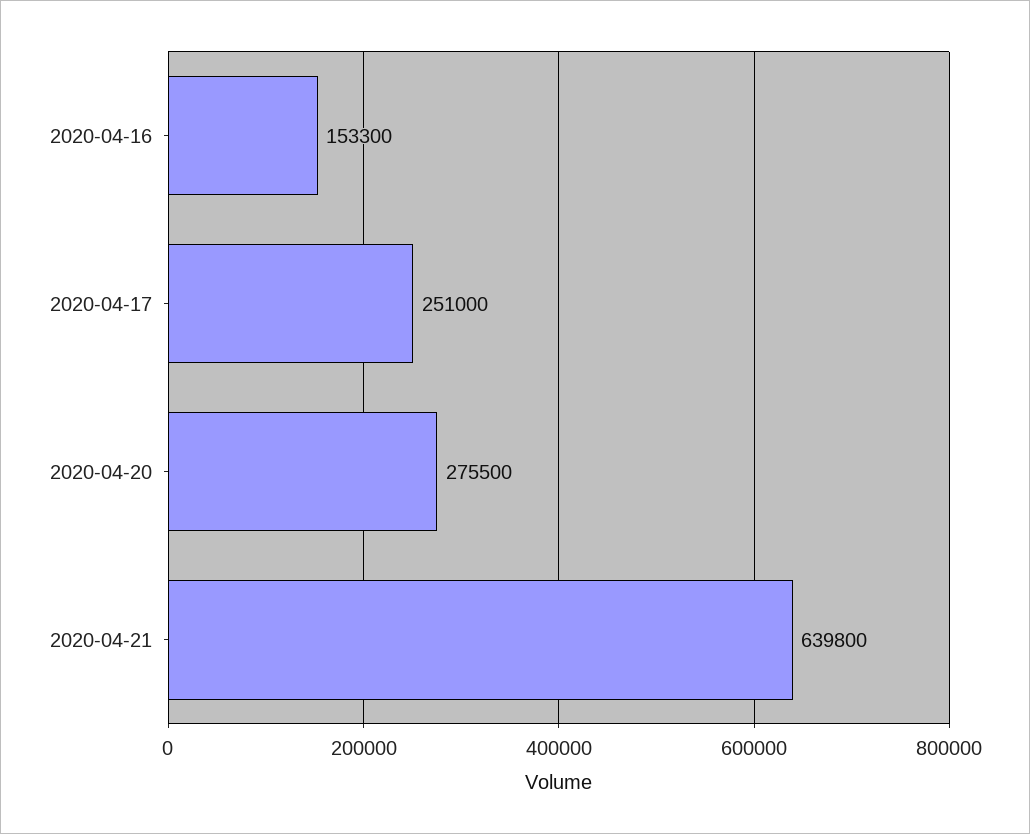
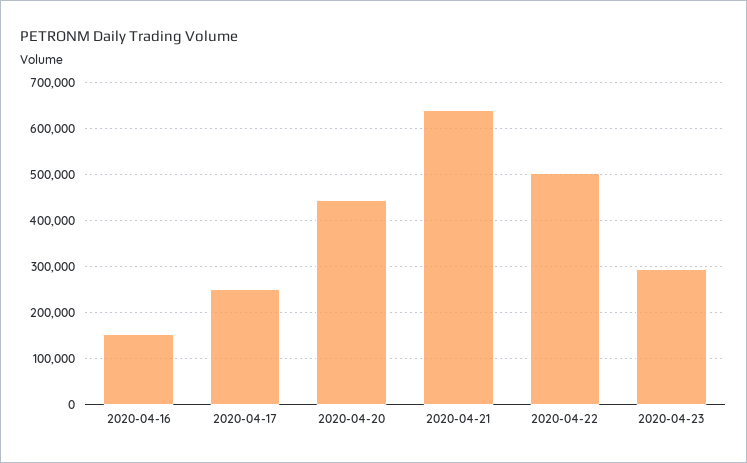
2020-04-20: 275500 -> 440000
2020-04-22: none -> 500000
2020-04-23: none -> 300000

